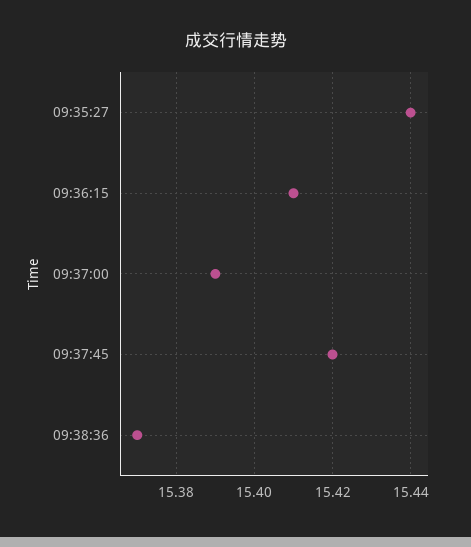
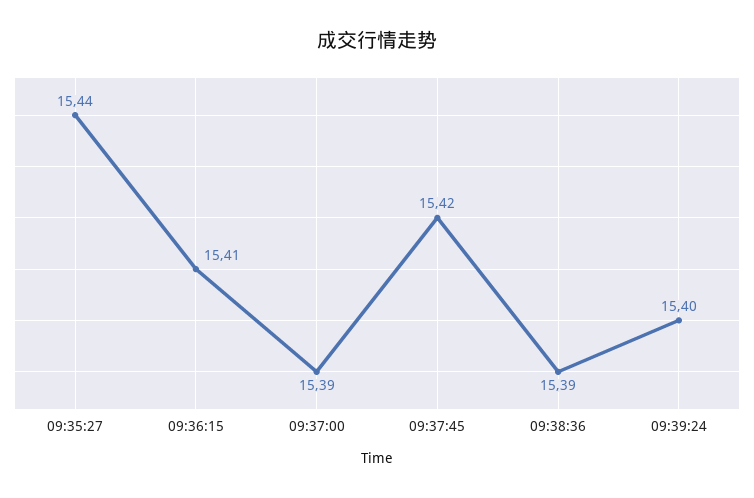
09:38:36: 15.37 -> 15.39
09:39:24: none -> 15.4

